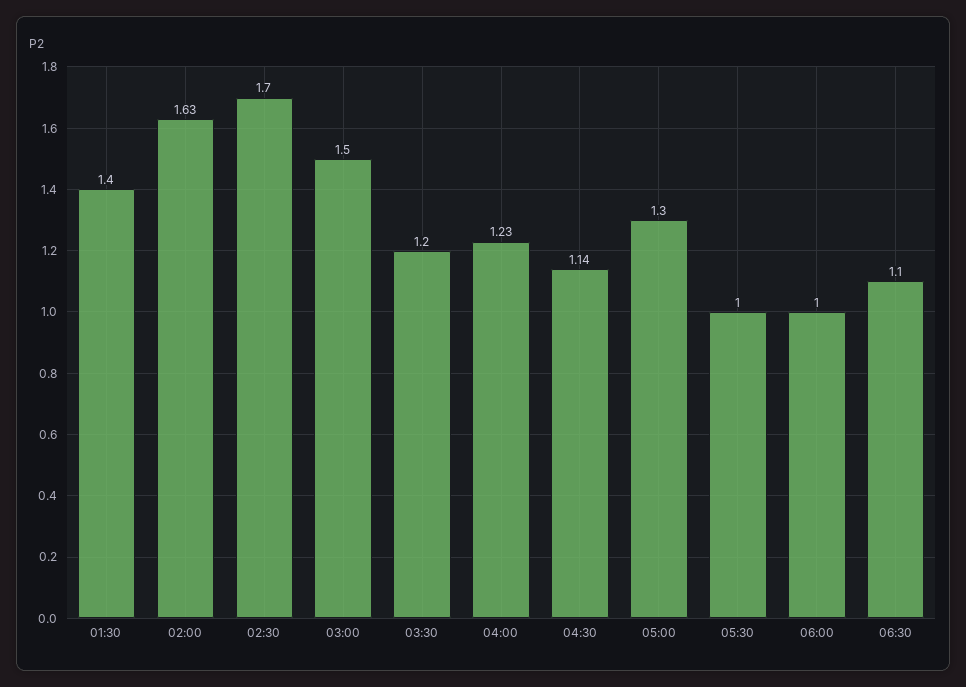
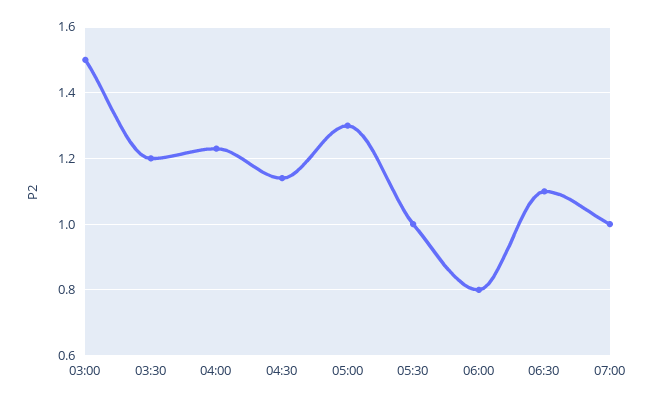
01:30: 1.4 -> none
02:00: 1.63 -> none
02:30: 1.7 -> none
06:00: 1 -> 0.8
07:00: none -> 1

